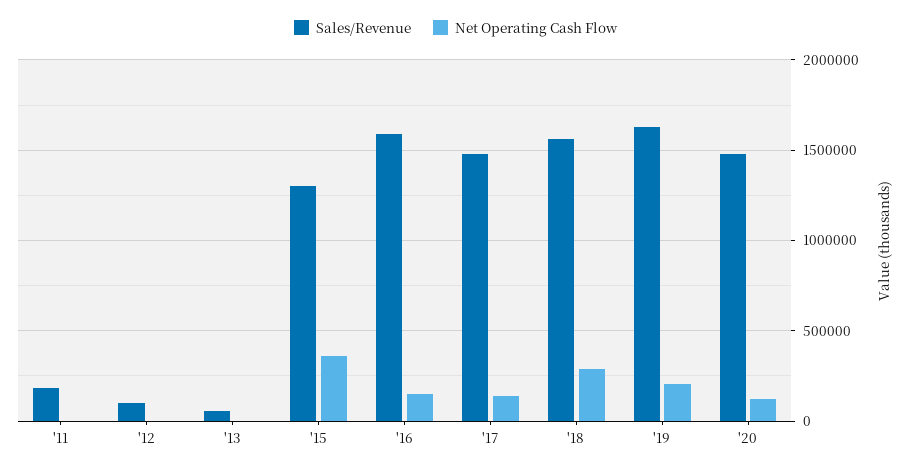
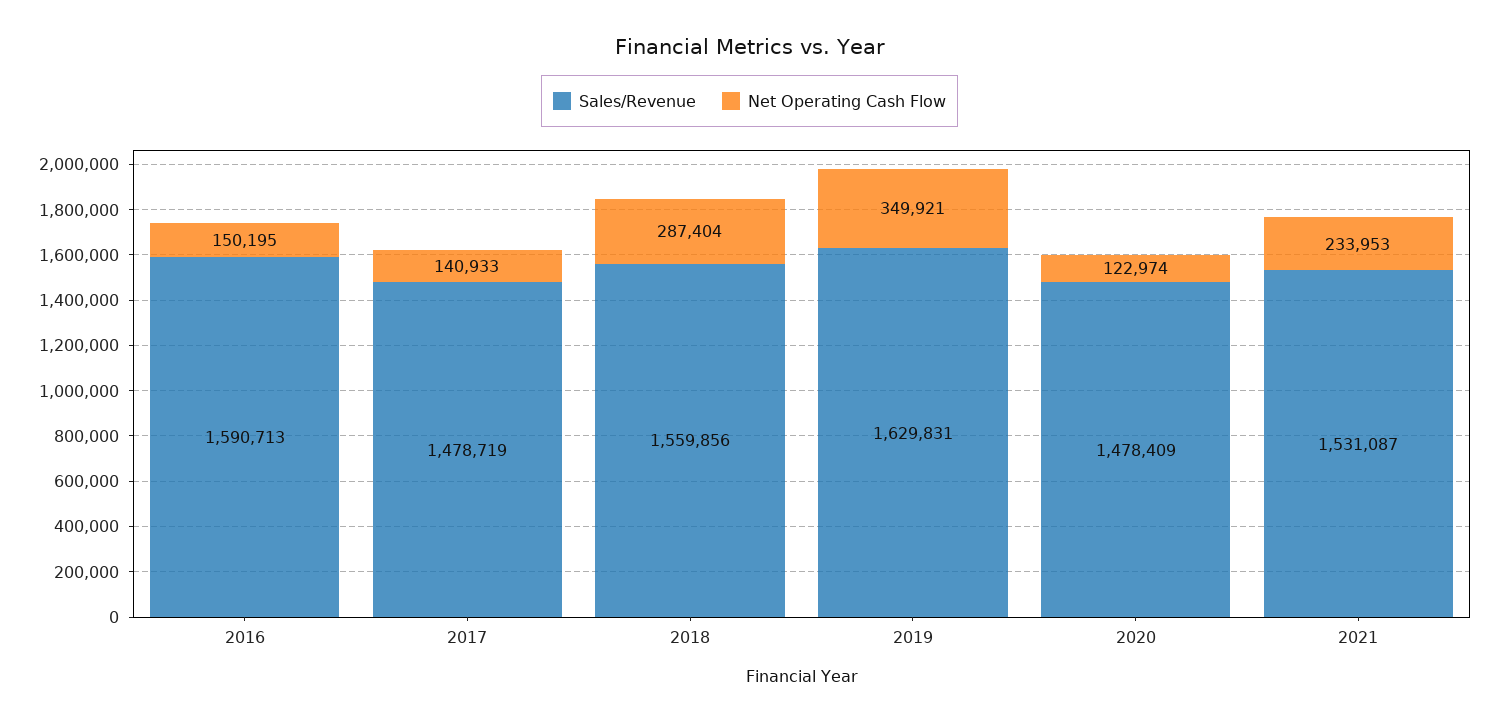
Sales/Revenue, '11: 200000 -> none
Net Operating Cash Flow, '11: 0 -> none
Sales/Revenue, '12: 100000 -> none
Net Operating Cash Flow, '12: 0 -> none
Sales/Revenue, '13: 50000 -> none
Net Operating Cash Flow, '13: 0 -> none
Sales/Revenue, '15: 1300000 -> none
Net Operating Cash Flow, '15: 350000 -> none
Net Operating Cash Flow, '19: 200000 -> 349921
Sales/Revenue, 2021: none -> 1531087
Net Operating Cash Flow, 2021: none -> 233953

